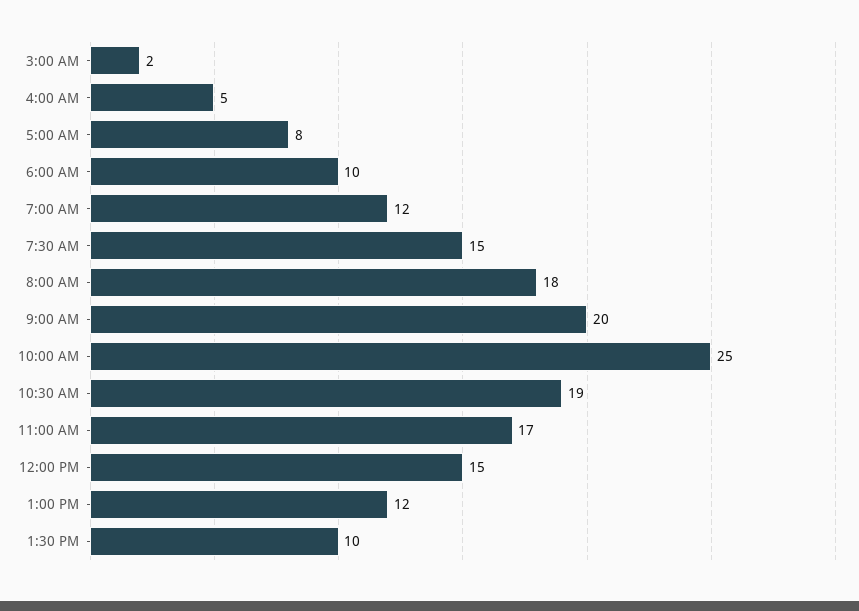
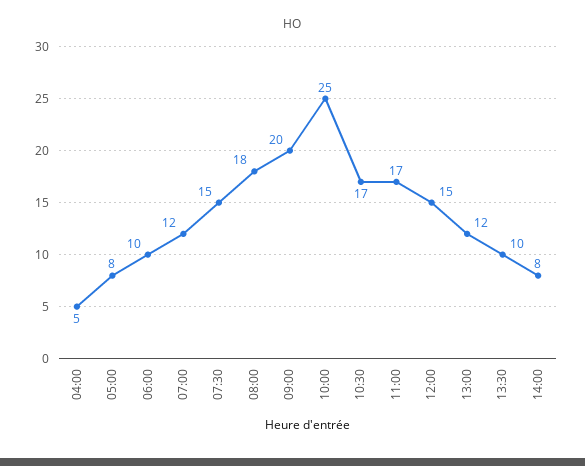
3:00 AM: 2 -> none
10:30 AM: 19 -> 17
14:00: none -> 8

